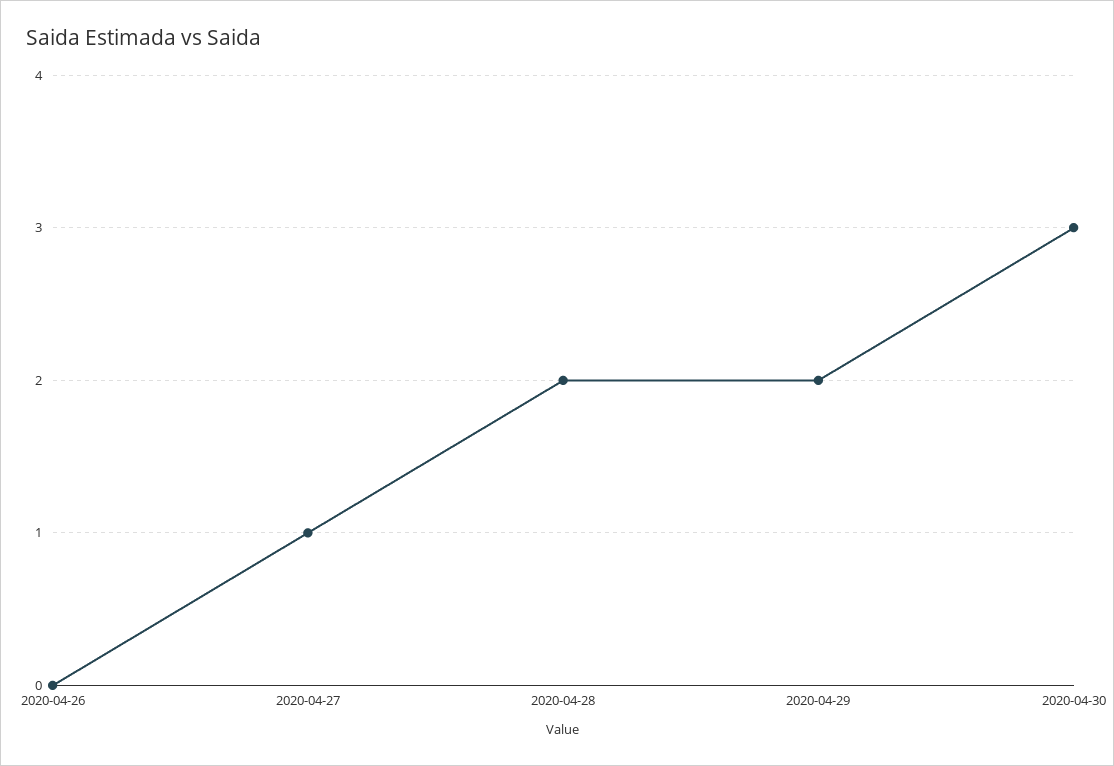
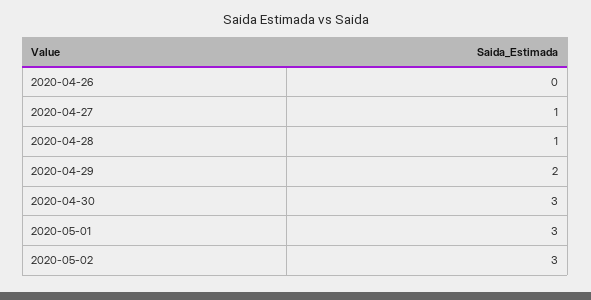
2020-04-28: 2 -> 1
2020-05-01: none -> 3
2020-05-02: none -> 3

